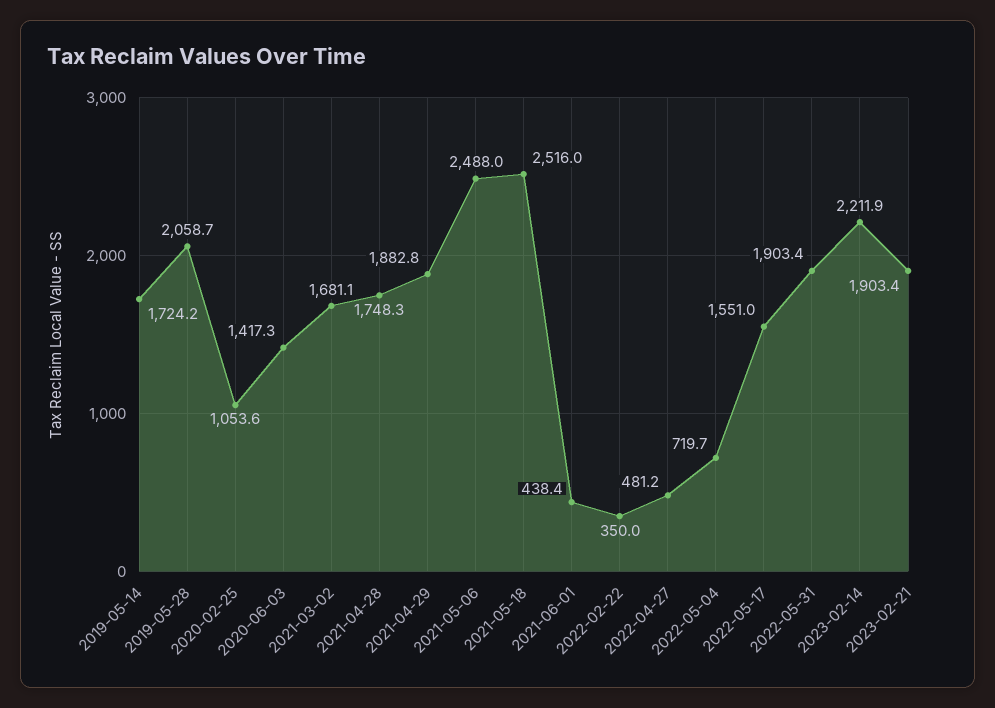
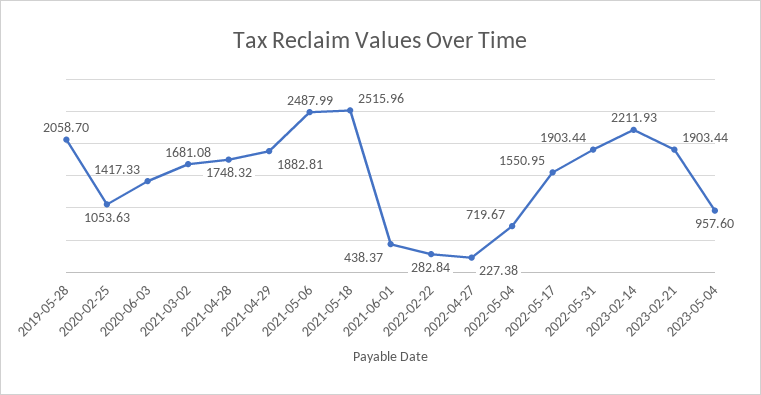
2019-05-14: 1724.2 -> none
2022-02-22: 350 -> 282.84
2022-04-27: 481.2 -> 227.38
2023-05-04: none -> 957.6

